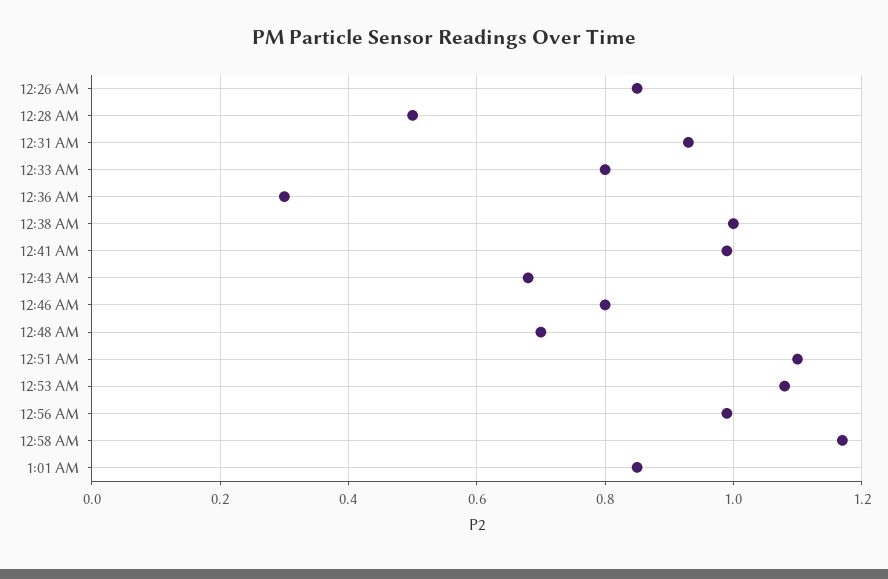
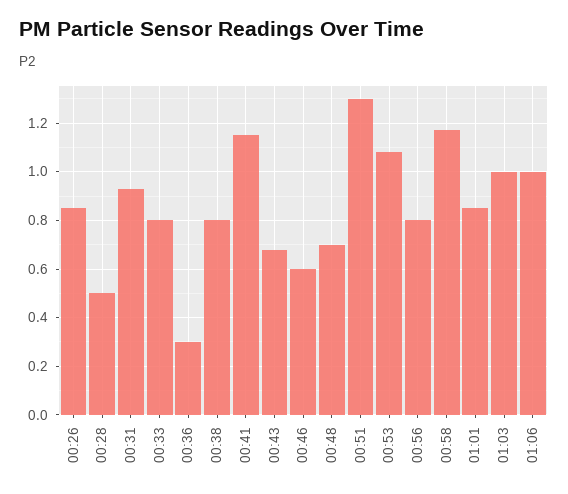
12:38 AM: 1 -> 0.8
12:41 AM: 1 -> 1.15
12:46 AM: 0.8 -> 0.6
12:51 AM: 1.1 -> 1.3
12:56 AM: 1 -> 0.8
01:03: none -> 1
01:06: none -> 1

